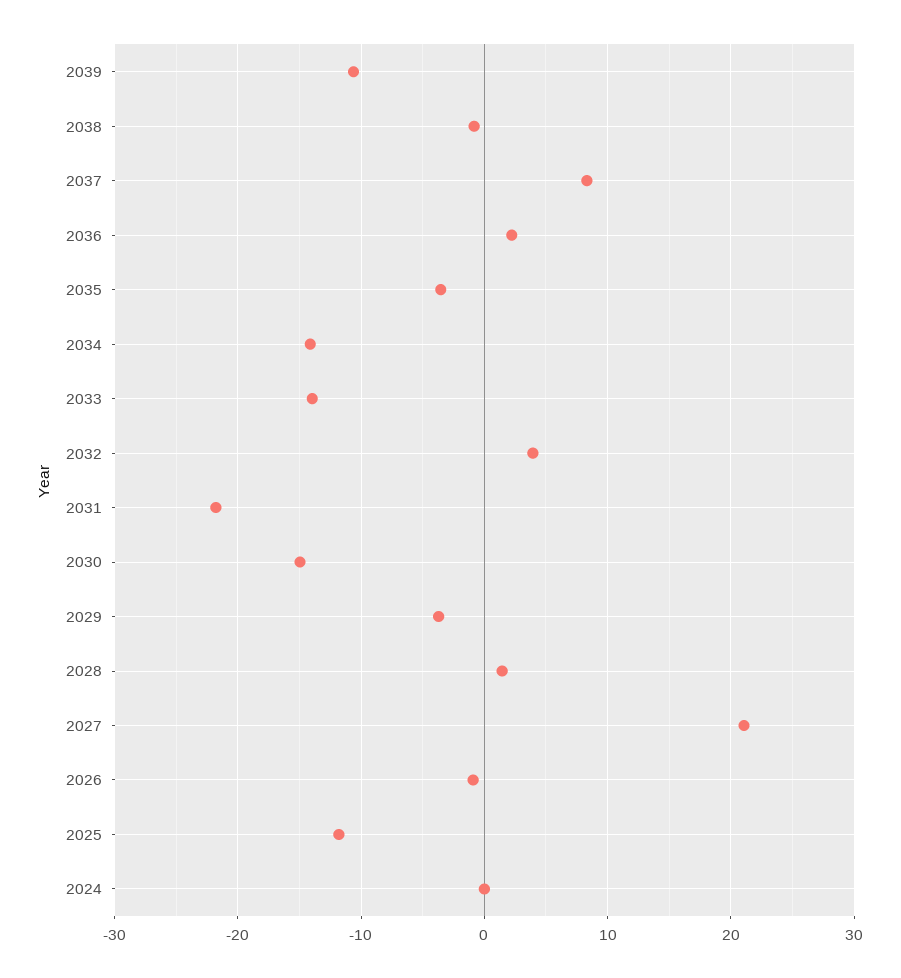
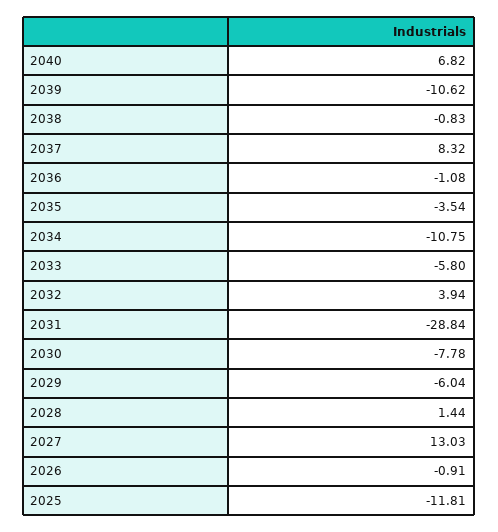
2036: 2 -> -1.08
2034: -14 -> -10.75
2033: -14 -> -5.8
2031: -22 -> -28.84
2030: -15 -> -7.78
2029: -4 -> -6.04
2027: 21 -> 13.03
2024: 0 -> none
2040: none -> 6.82

